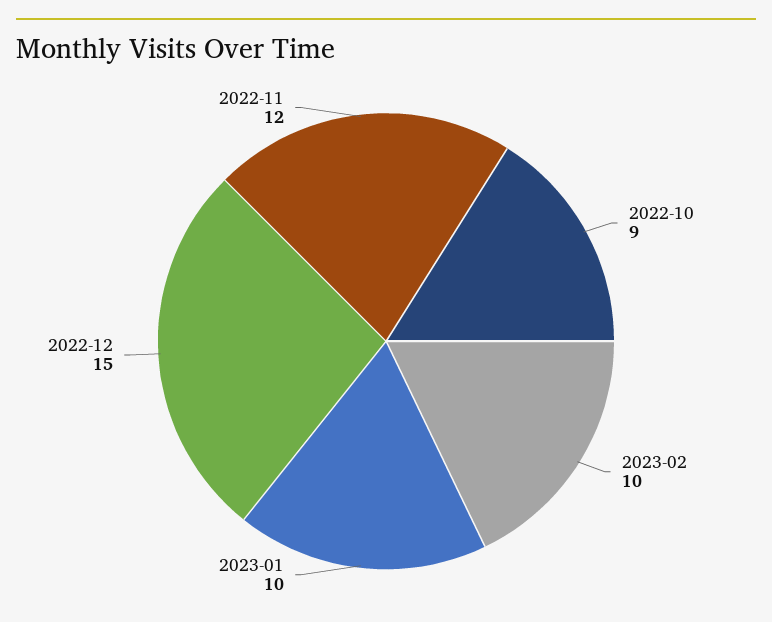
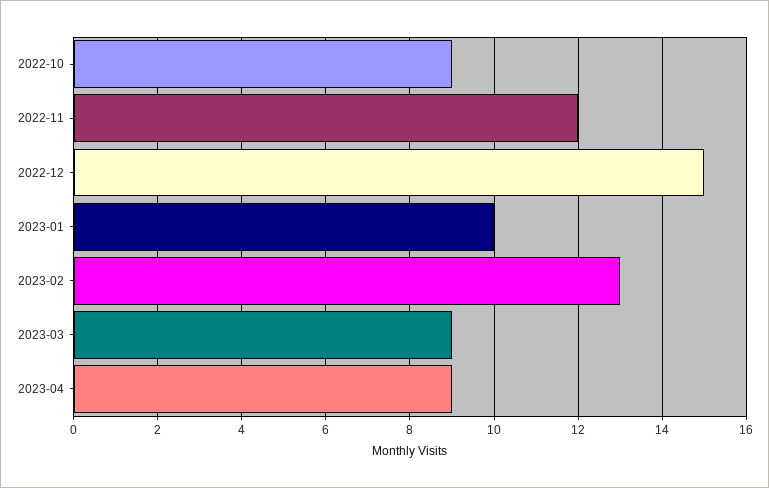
2023-02: 10 -> 13
2023-03: none -> 9
2023-04: none -> 9

